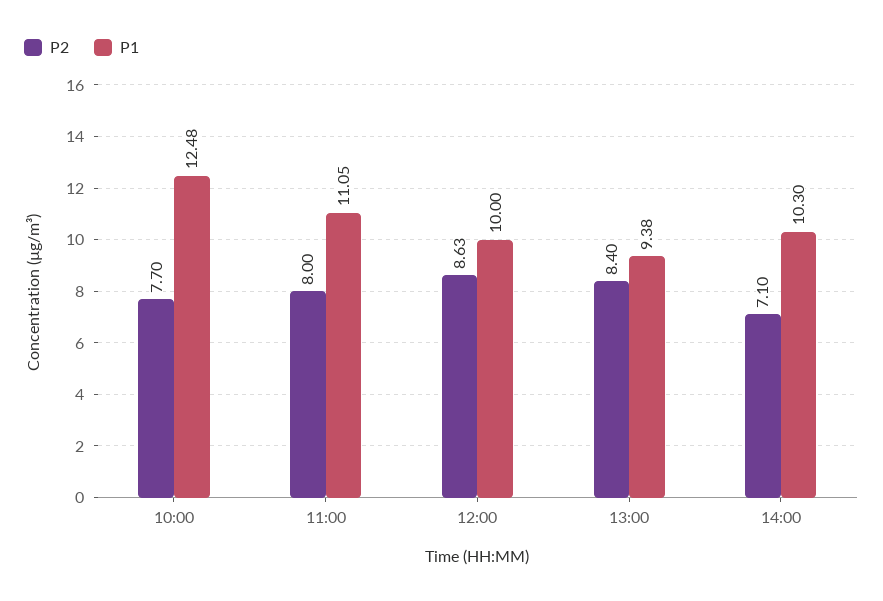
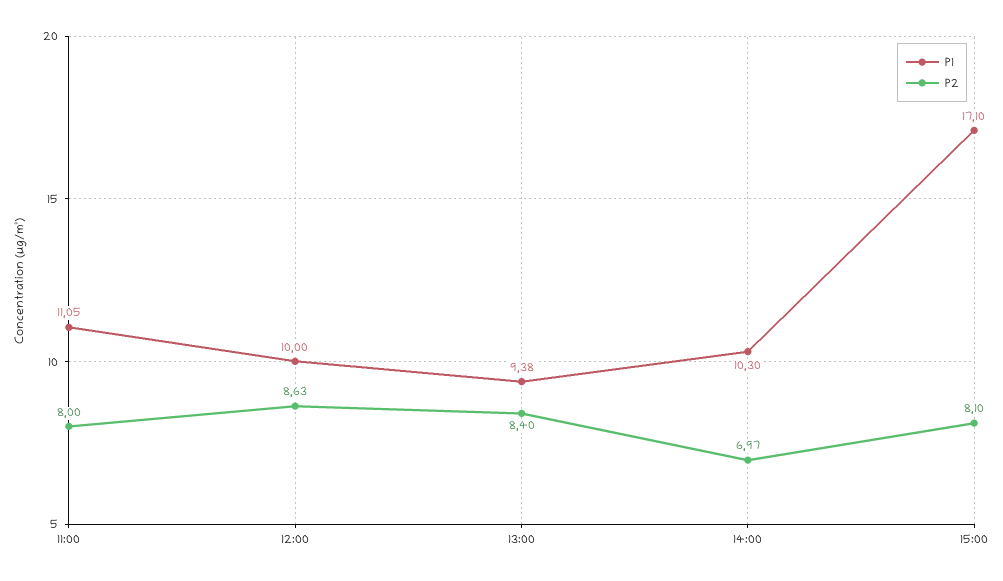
P2, 10:00: 7.7 -> none
P1, 10:00: 12.48 -> none
P2, 14:00: 7.1 -> 6.97
P1, 15:00: none -> 17.1
P2, 15:00: none -> 8.1

